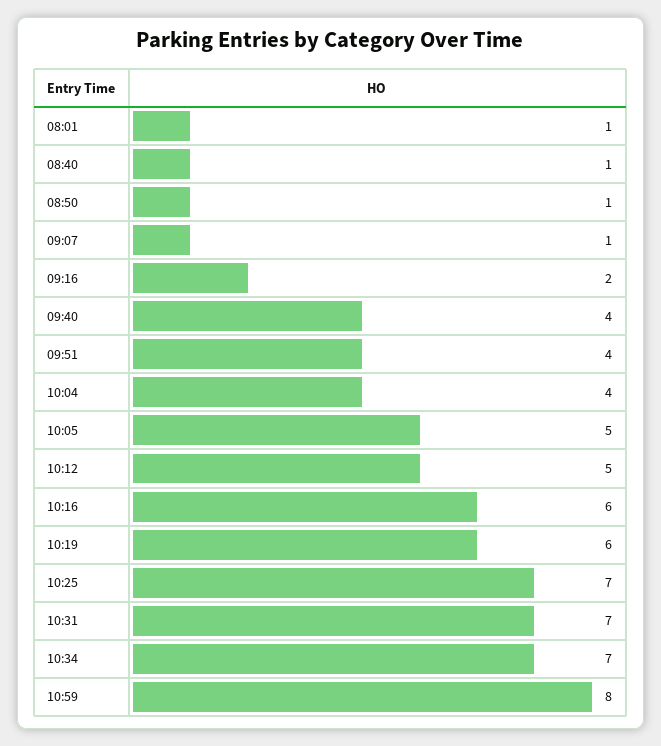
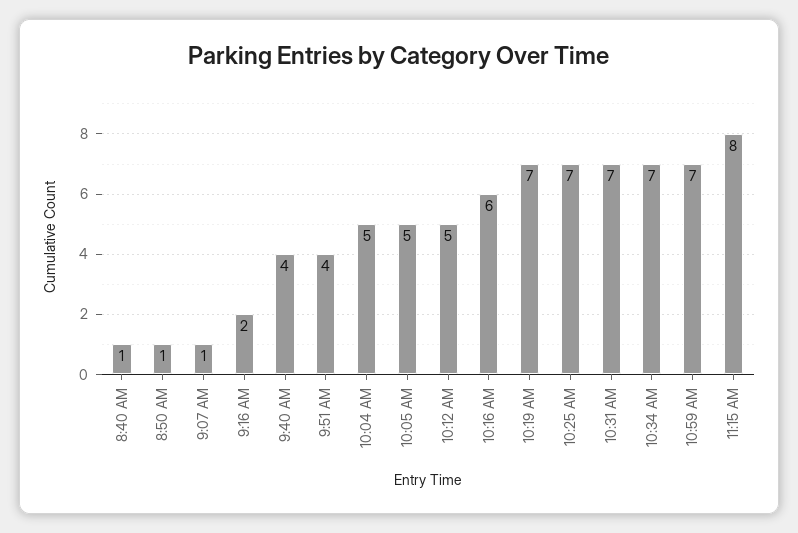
08:01: 1 -> none
10:04: 4 -> 5
10:19: 6 -> 7
10:59: 8 -> 7
11:15 AM: none -> 8

